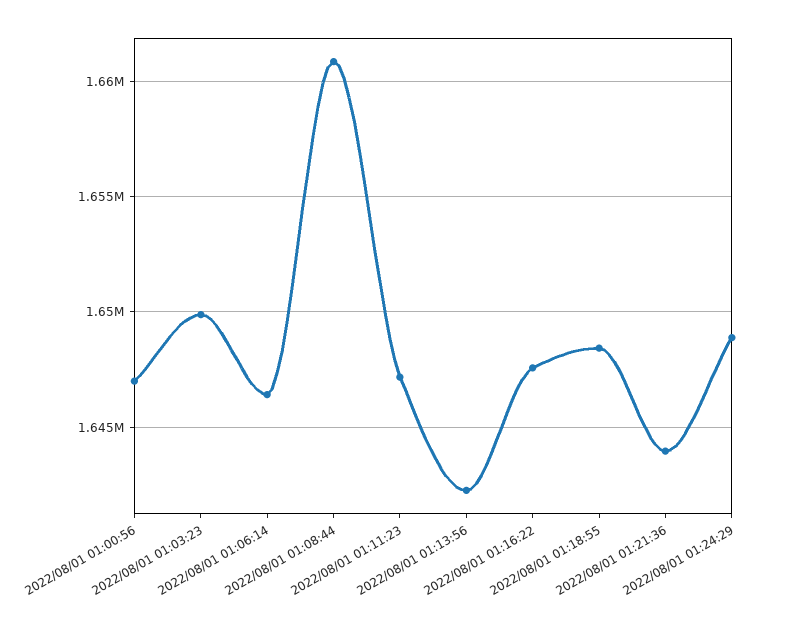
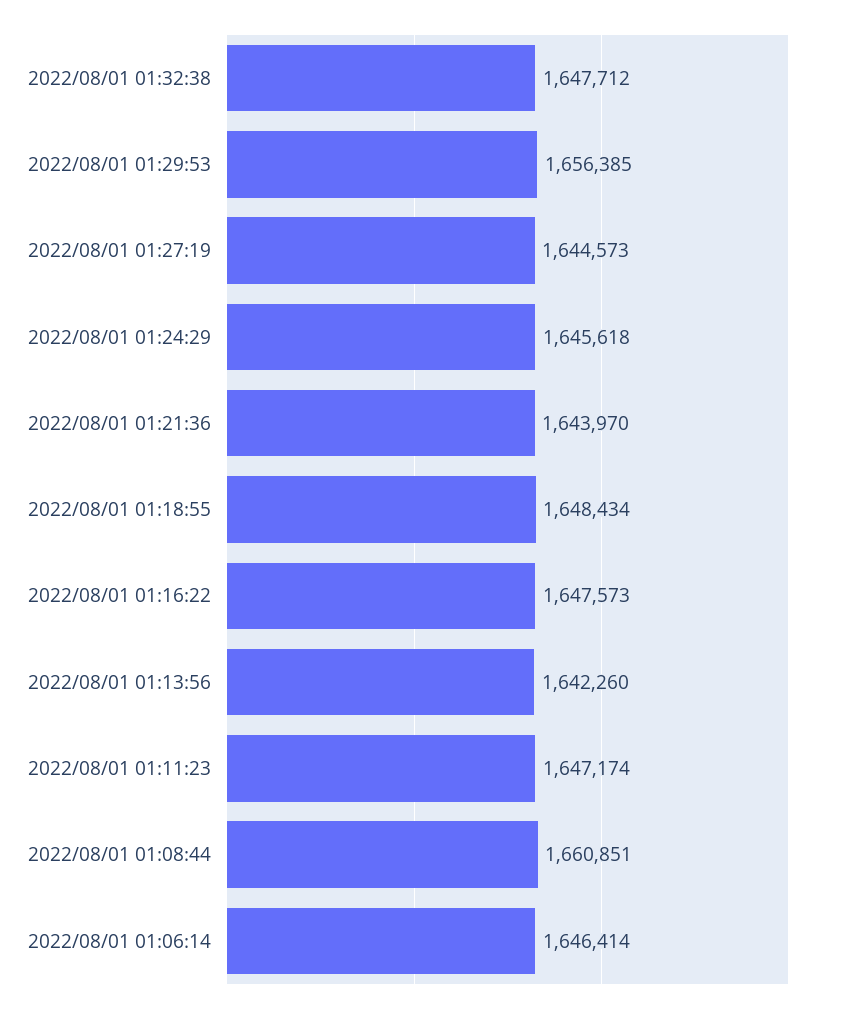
2022/08/01 01:00:56: 1647000 -> none
2022/08/01 01:03:23: 1650000 -> none
2022/08/01 01:24:29: 1649000 -> 1645618
2022/08/01 01:32:38: none -> 1647712
2022/08/01 01:29:53: none -> 1656385
2022/08/01 01:27:19: none -> 1644573

